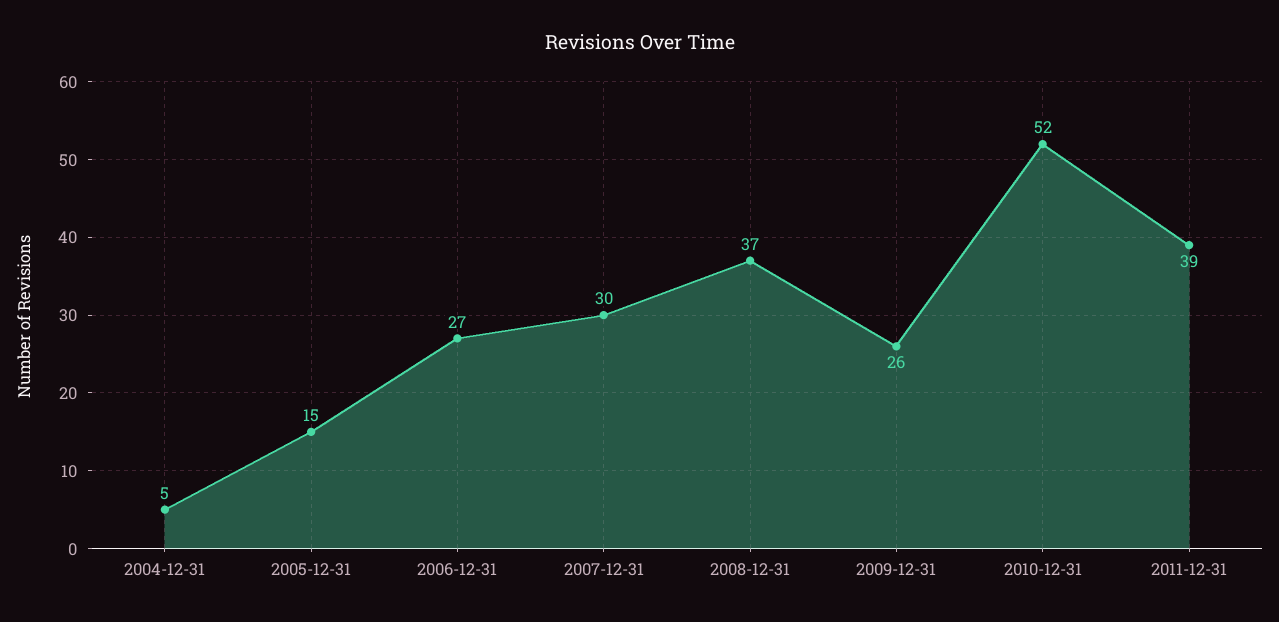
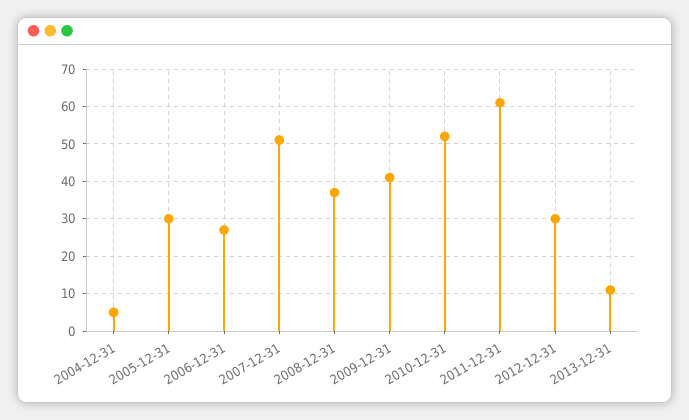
2005-12-31: 15 -> 30
2007-12-31: 30 -> 50
2009-12-31: 26 -> 40
2011-12-31: 39 -> 60
2012-12-31: none -> 30
2013-12-31: none -> 10

